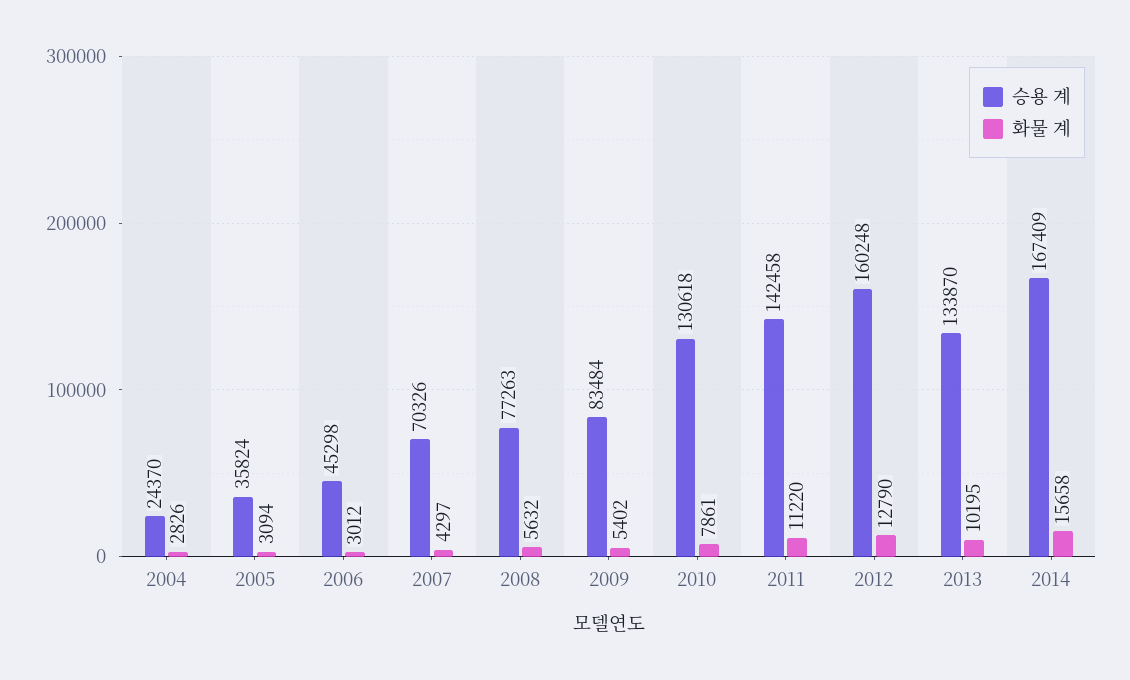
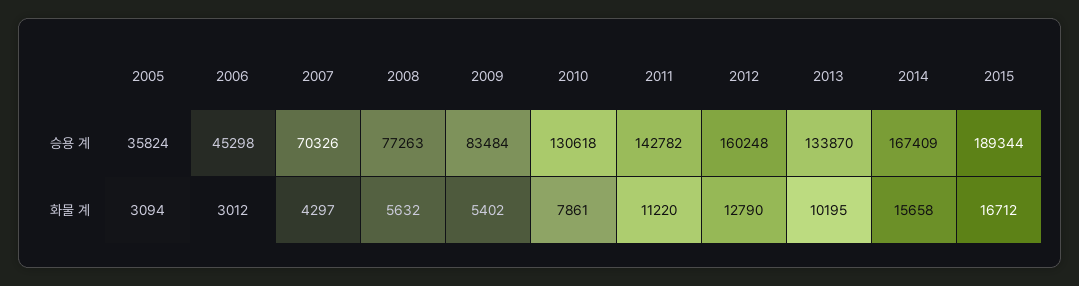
승용 계, 2004: 24370 -> none
화물 계, 2004: 2826 -> none
승용 계, 2011: 142458 -> 142782
승용 계, 2015: none -> 189344
화물 계, 2015: none -> 16712

